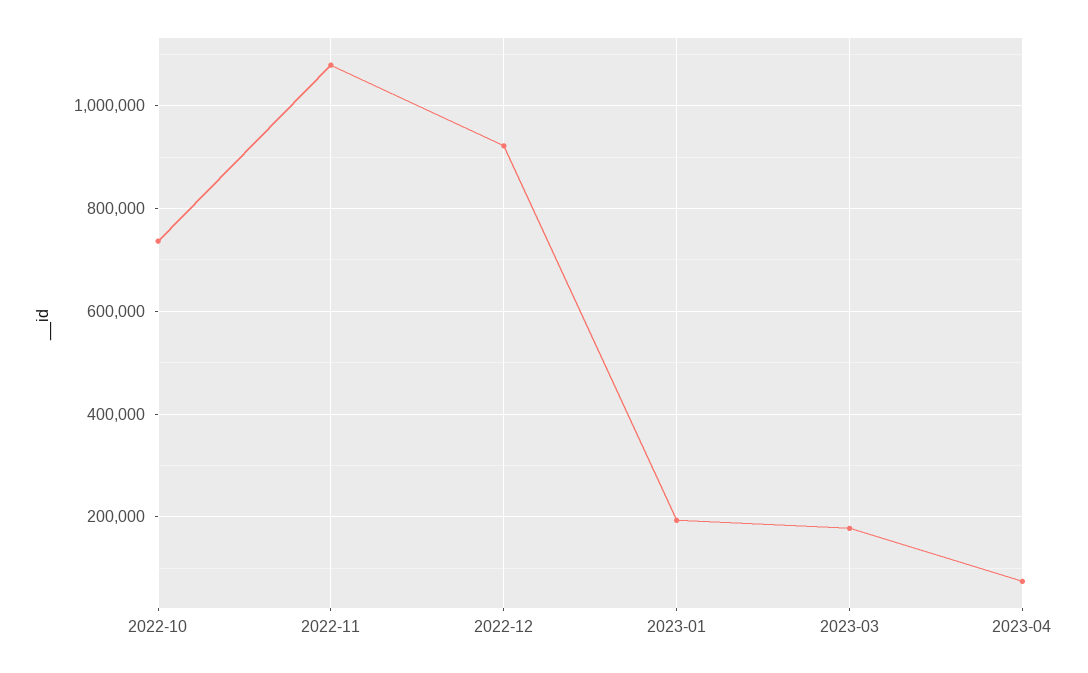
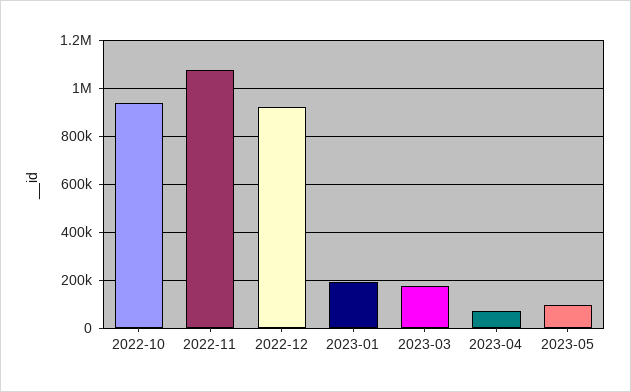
2022-10: 740000 -> 950000
2023-05: none -> 100000

